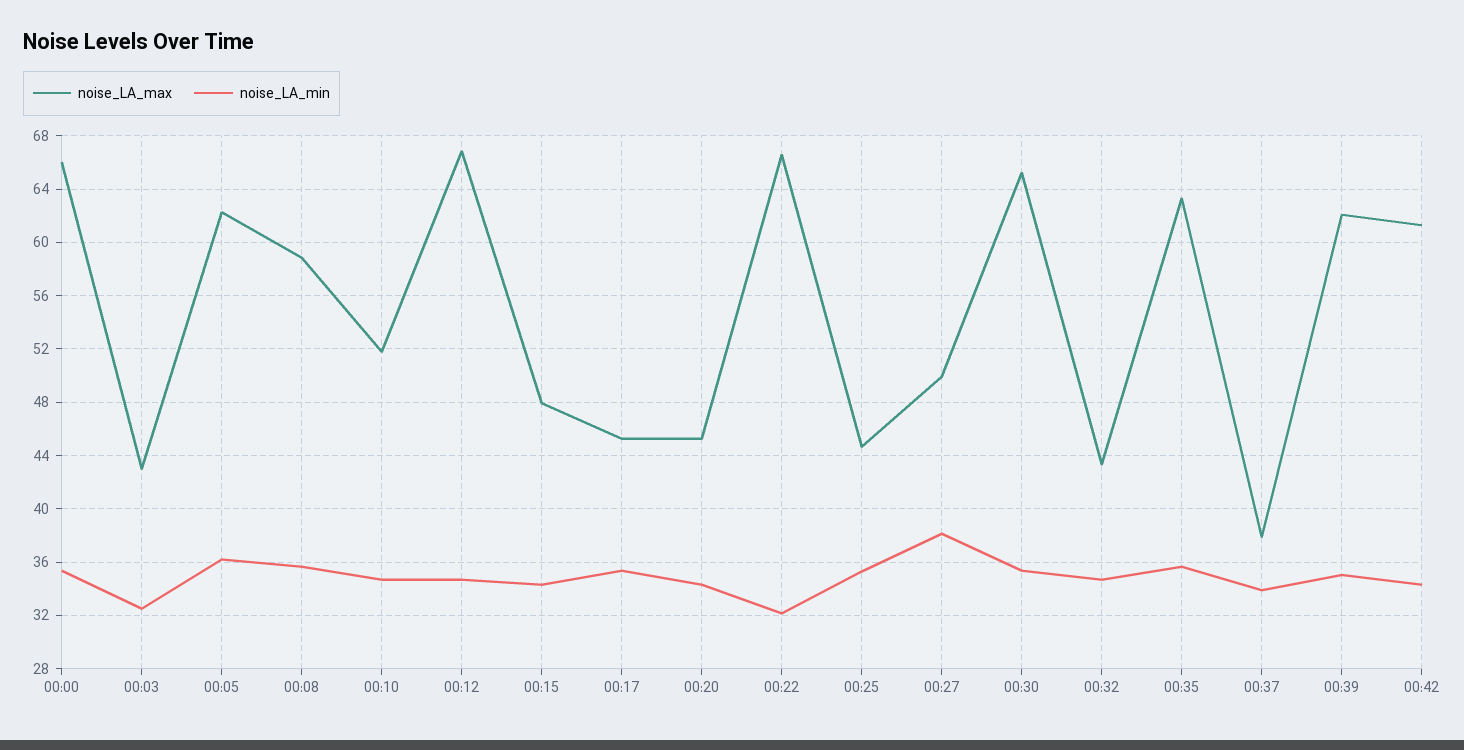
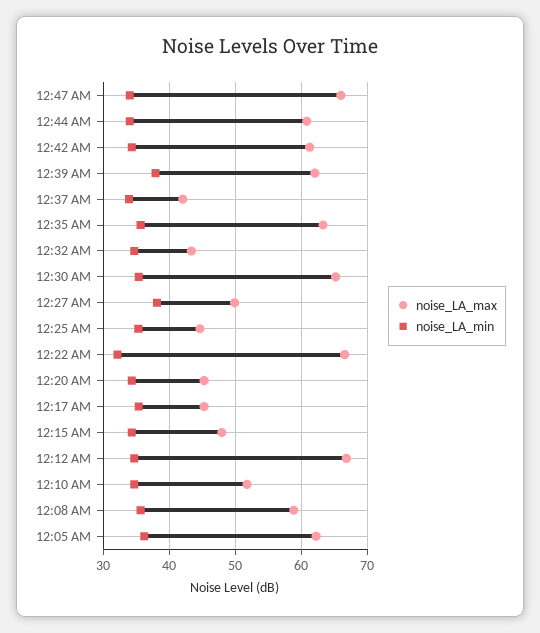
noise_LA_max, 00:00: 66 -> none
noise_LA_min, 00:00: 35.5 -> none
noise_LA_max, 00:03: 43 -> none
noise_LA_min, 00:03: 32.5 -> none
noise_LA_max, 00:37: 38 -> 42
noise_LA_min, 00:39: 35 -> 38
noise_LA_max, 12:47 AM: none -> 66
noise_LA_min, 12:47 AM: none -> 34
noise_LA_max, 12:44 AM: none -> 61
noise_LA_min, 12:44 AM: none -> 34

